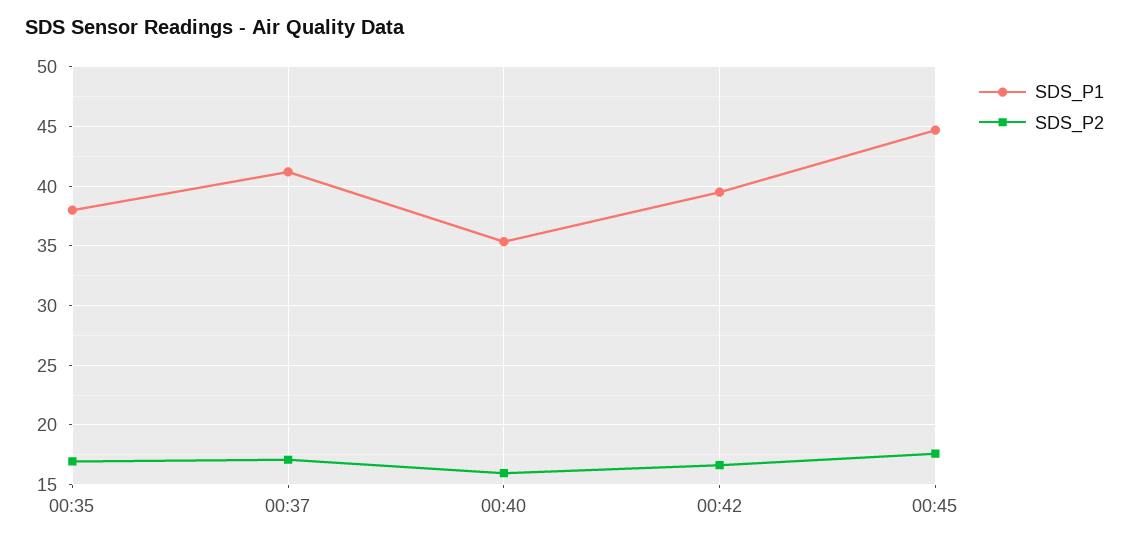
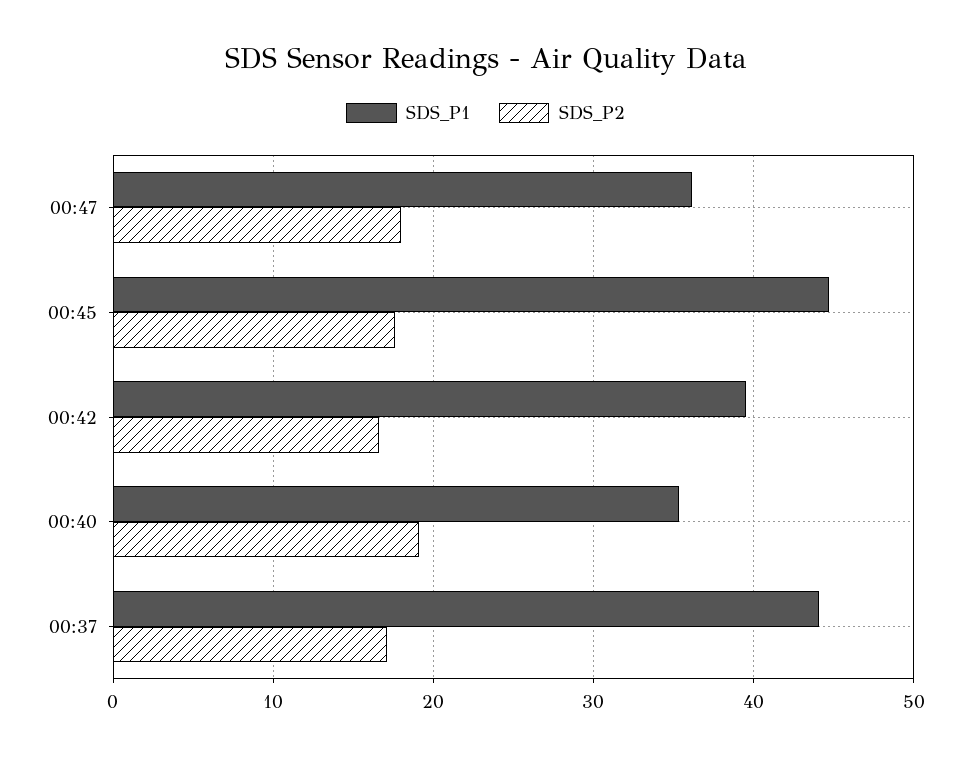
SDS_P1, 00:35: 38 -> none
SDS_P2, 00:35: 17 -> none
SDS_P1, 00:37: 41 -> 44
SDS_P2, 00:40: 16 -> 19
SDS_P1, 00:47: none -> 36
SDS_P2, 00:47: none -> 18

